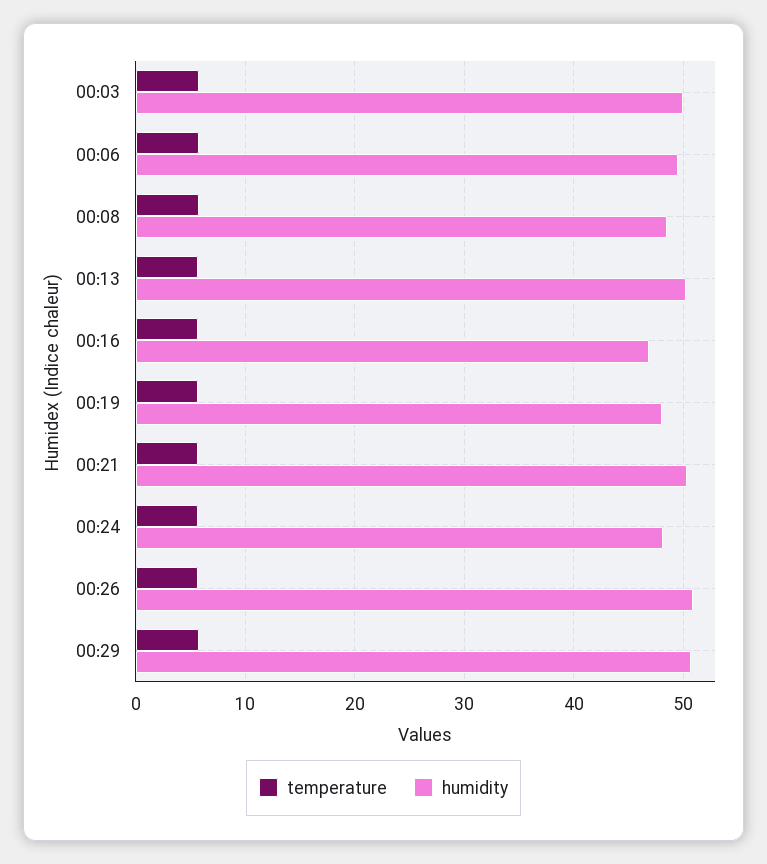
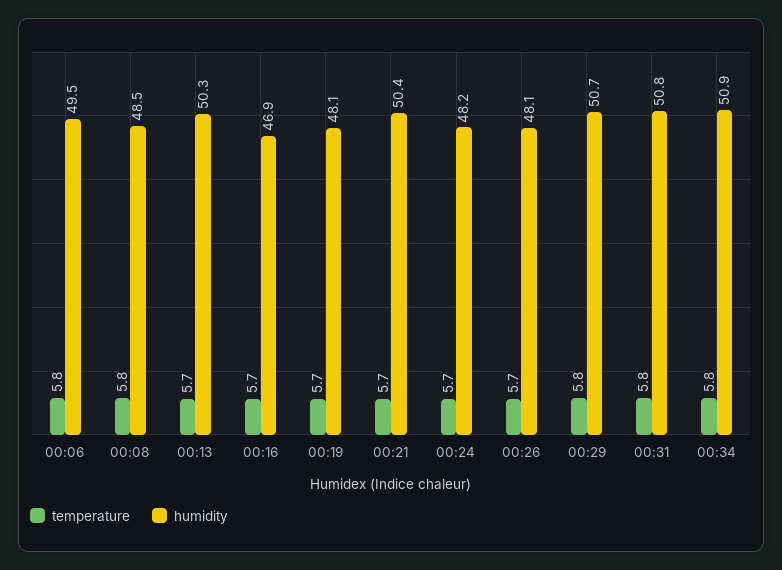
temperature, 00:03: 6 -> none
humidity, 00:03: 50 -> none
humidity, 00:26: 51 -> 48.1
temperature, 00:31: none -> 5.8
humidity, 00:31: none -> 50.8
temperature, 00:34: none -> 5.8
humidity, 00:34: none -> 50.9

